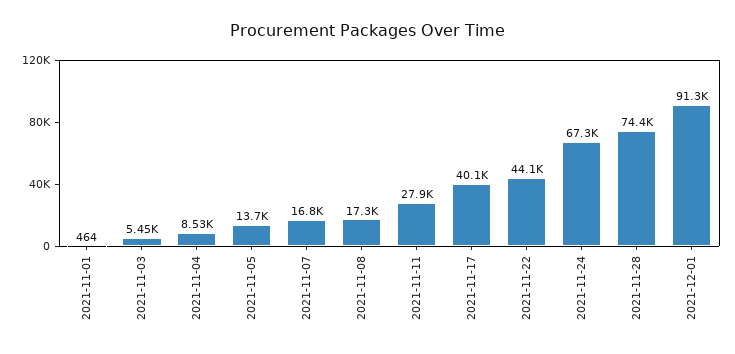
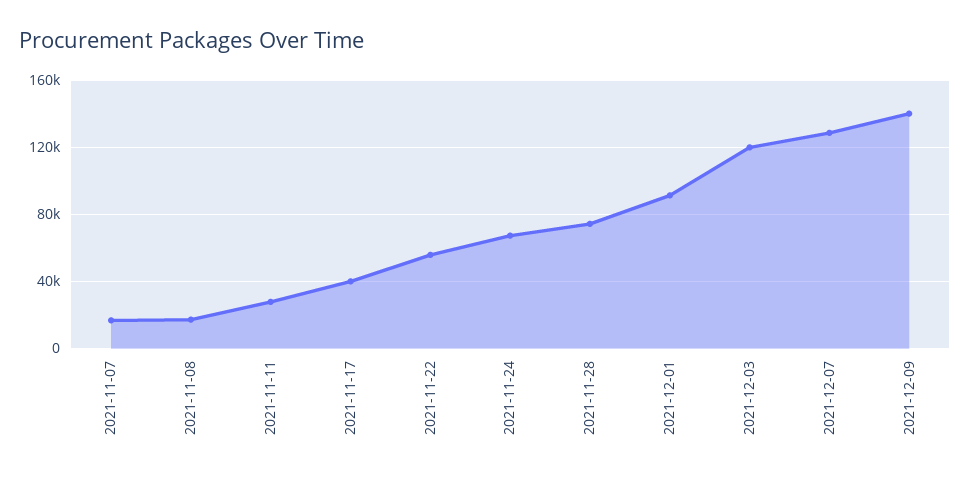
2021-11-01: 464 -> none
2021-11-03: 5450 -> none
2021-11-04: 8530 -> none
2021-11-05: 13700 -> none
2021-11-22: 44100 -> 55000
2021-12-03: none -> 120000
2021-12-07: none -> 130000
2021-12-09: none -> 140000

